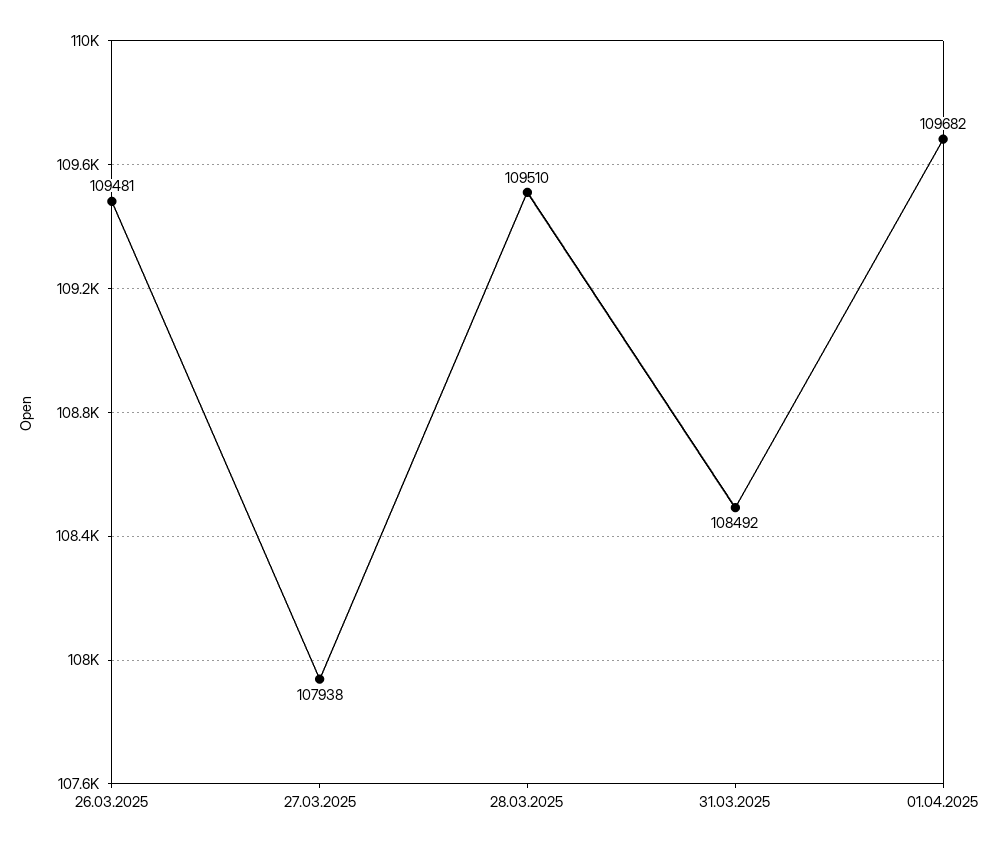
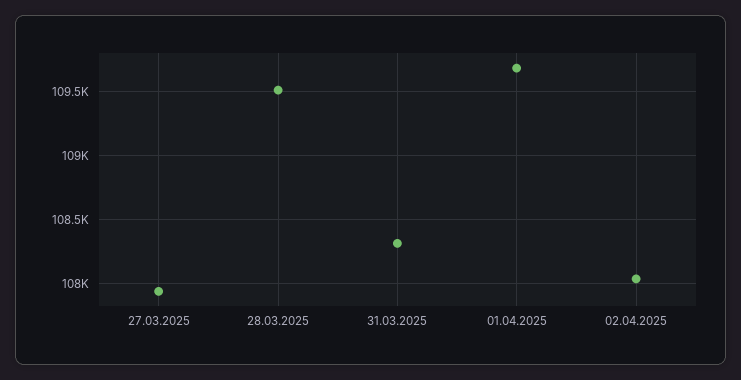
26.03.2025: 109481 -> none
31.03.2025: 108492 -> 108300
02.04.2025: none -> 108050

